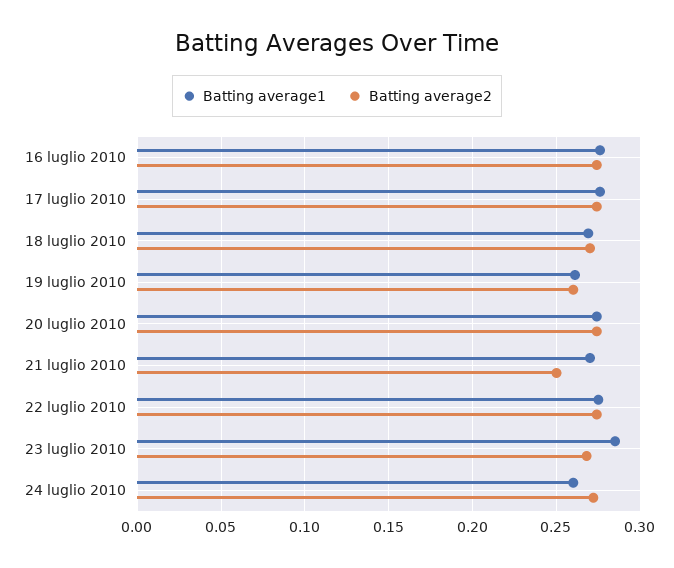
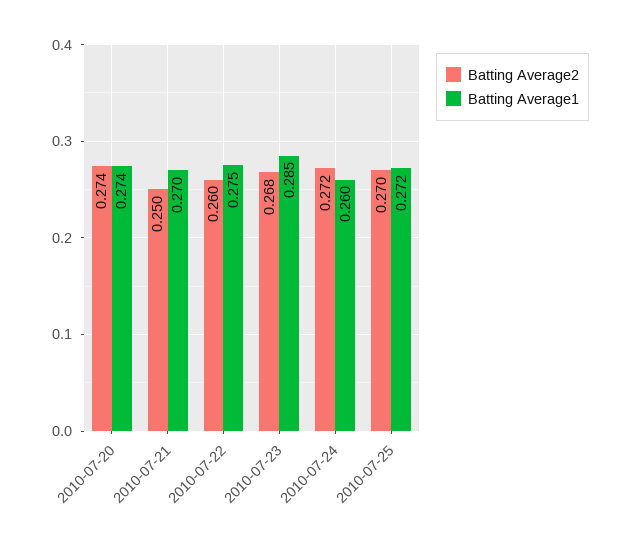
Batting average1, 16 luglio 2010: 0.275 -> none
Batting average2, 16 luglio 2010: 0.275 -> none
Batting average1, 17 luglio 2010: 0.275 -> none
Batting average2, 17 luglio 2010: 0.275 -> none
Batting average1, 18 luglio 2010: 0.27 -> none
Batting average2, 18 luglio 2010: 0.27 -> none
Batting average1, 19 luglio 2010: 0.26 -> none
Batting average2, 19 luglio 2010: 0.26 -> none
Batting average2, 22 luglio 2010: 0.275 -> 0.26
Batting average2, 2010-07-25: none -> 0.27
Batting average1, 2010-07-25: none -> 0.272

